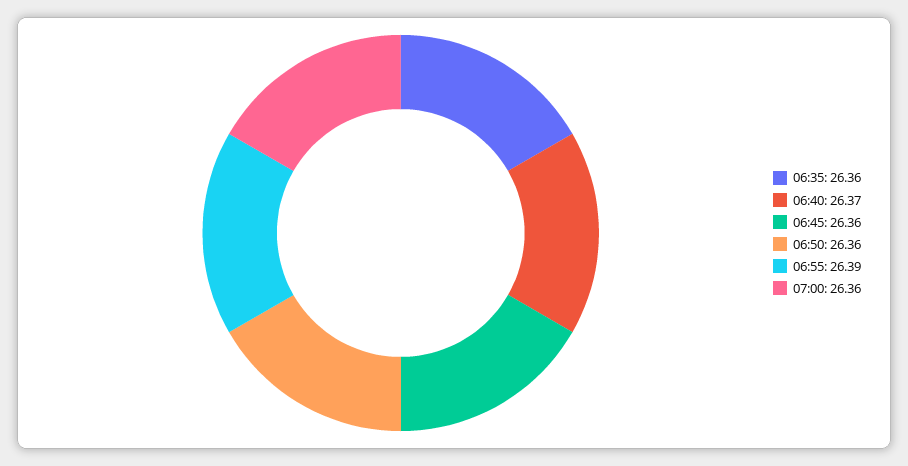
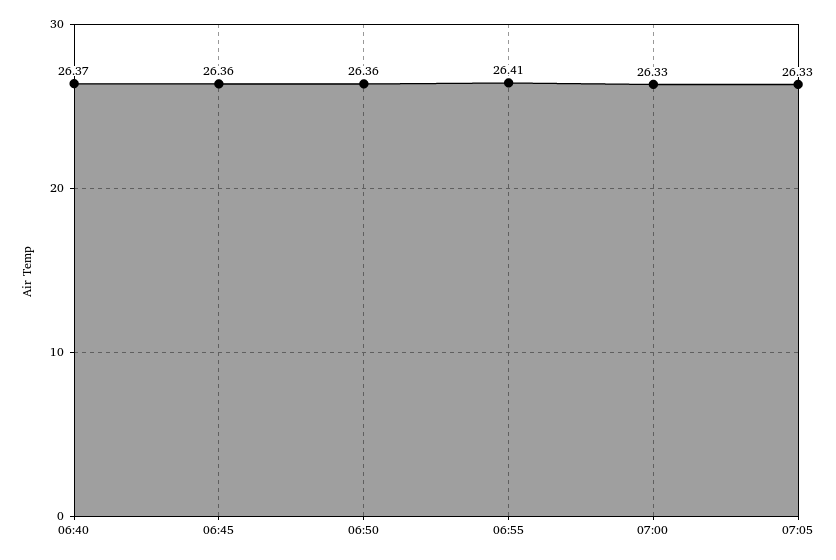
06:35: 26.36 -> none
06:55: 26.39 -> 26.41
07:00: 26.36 -> 26.33
07:05: none -> 26.33

